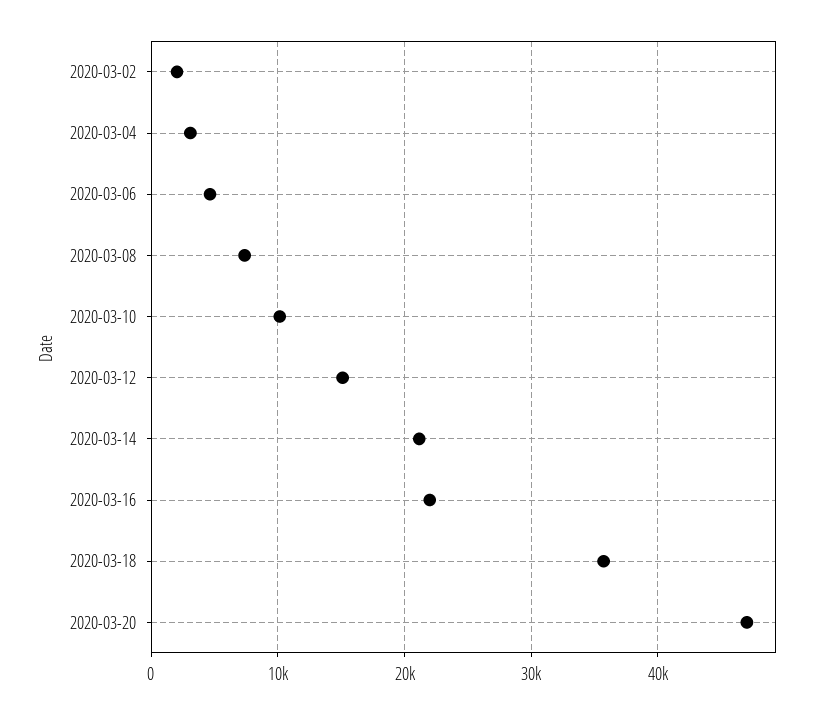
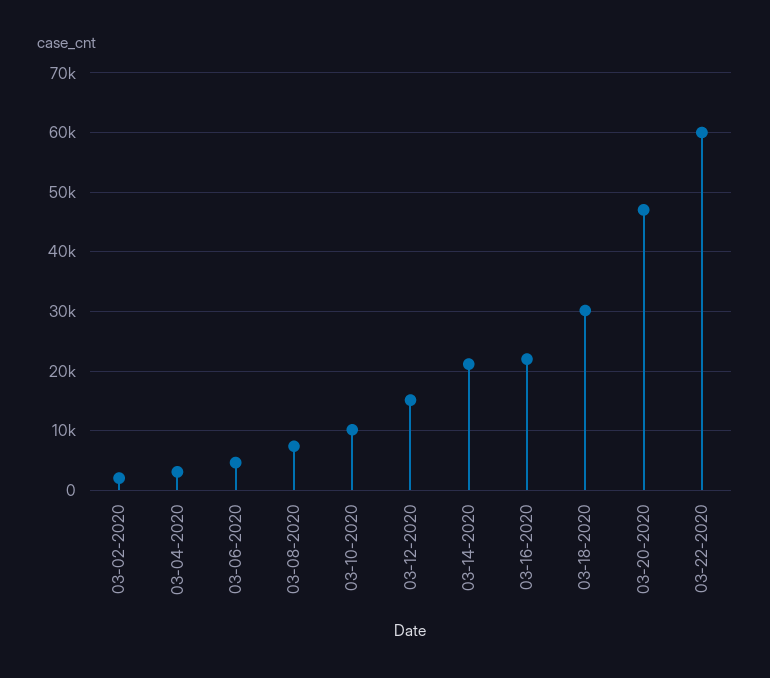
2020-03-18: 36000 -> 30000
03-22-2020: none -> 60000

